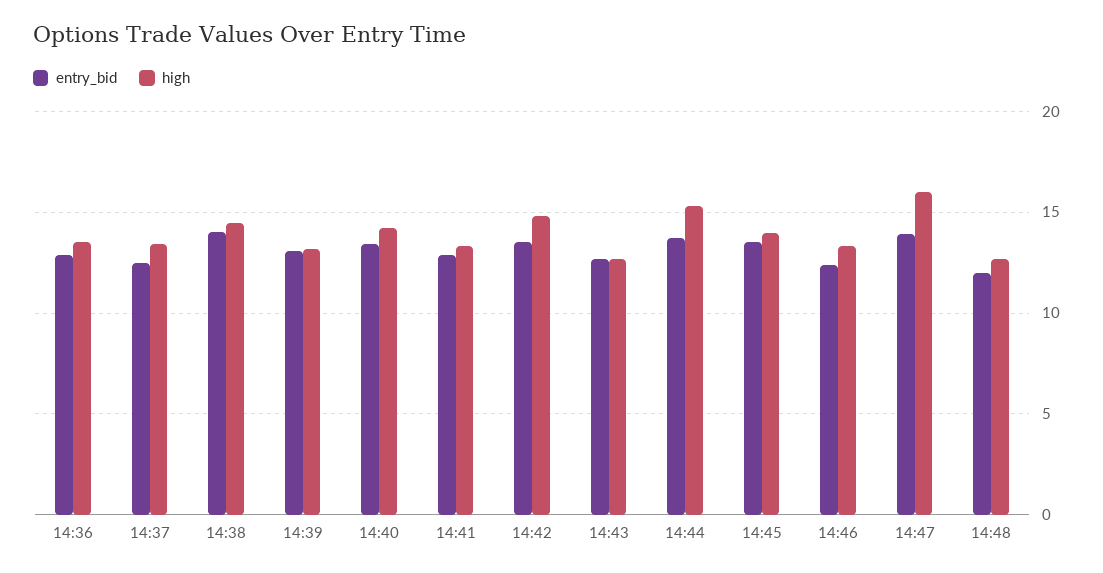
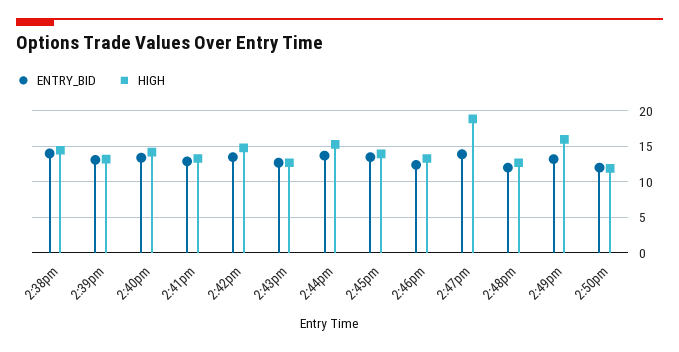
entry_bid, 14:36: 13 -> none
high, 14:36: 13.5 -> none
entry_bid, 14:37: 12.5 -> none
high, 14:37: 13.5 -> none
high, 14:47: 16 -> 19
entry_bid, 2:49pm: none -> 13
high, 2:49pm: none -> 16
entry_bid, 2:50pm: none -> 12
high, 2:50pm: none -> 12

